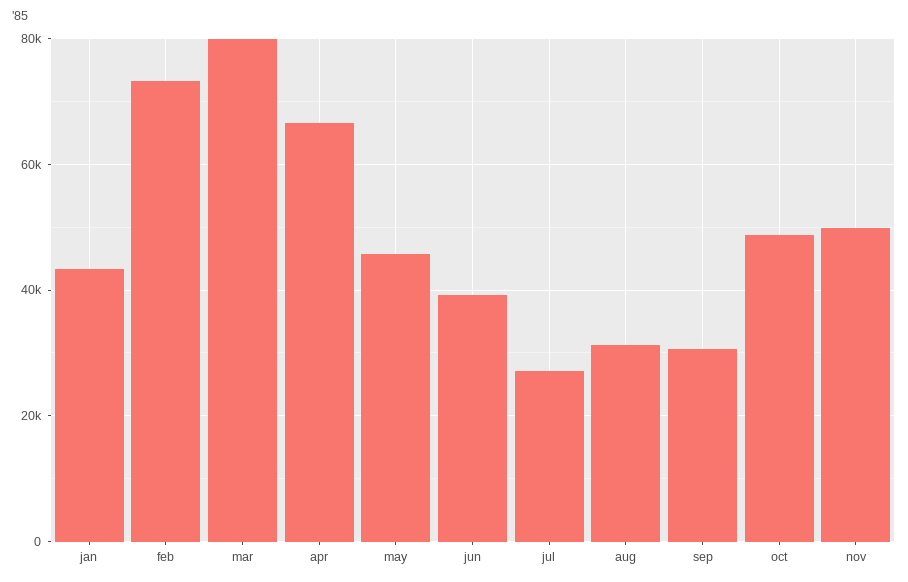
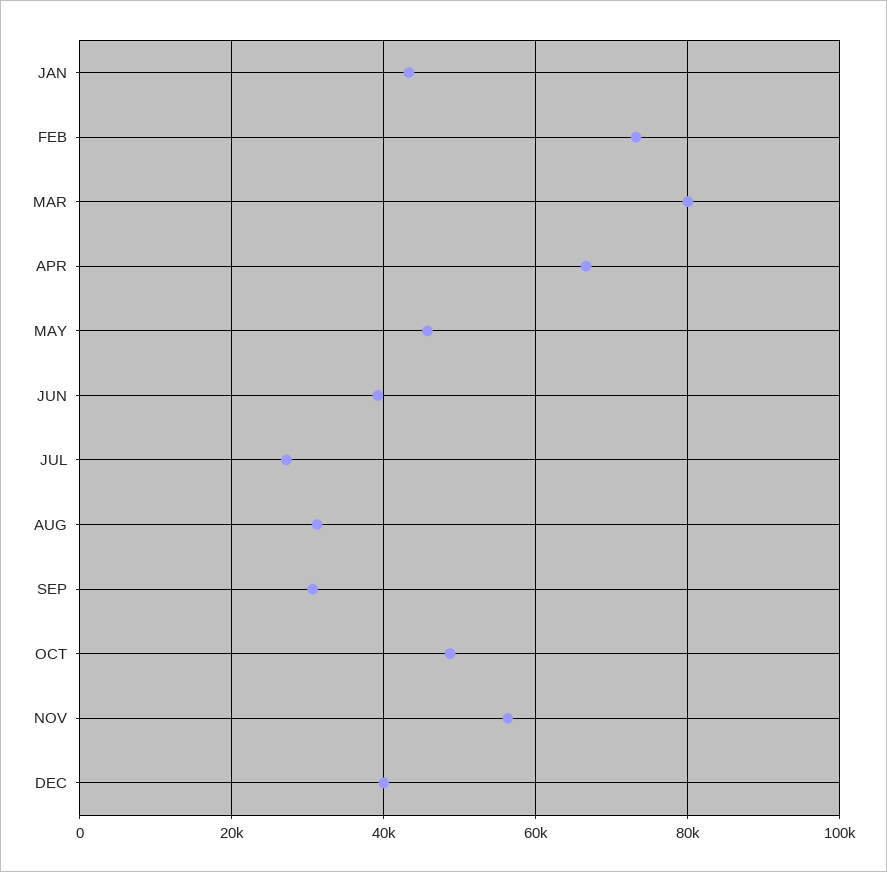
nov: 50000 -> 56000
DEC: none -> 40000

